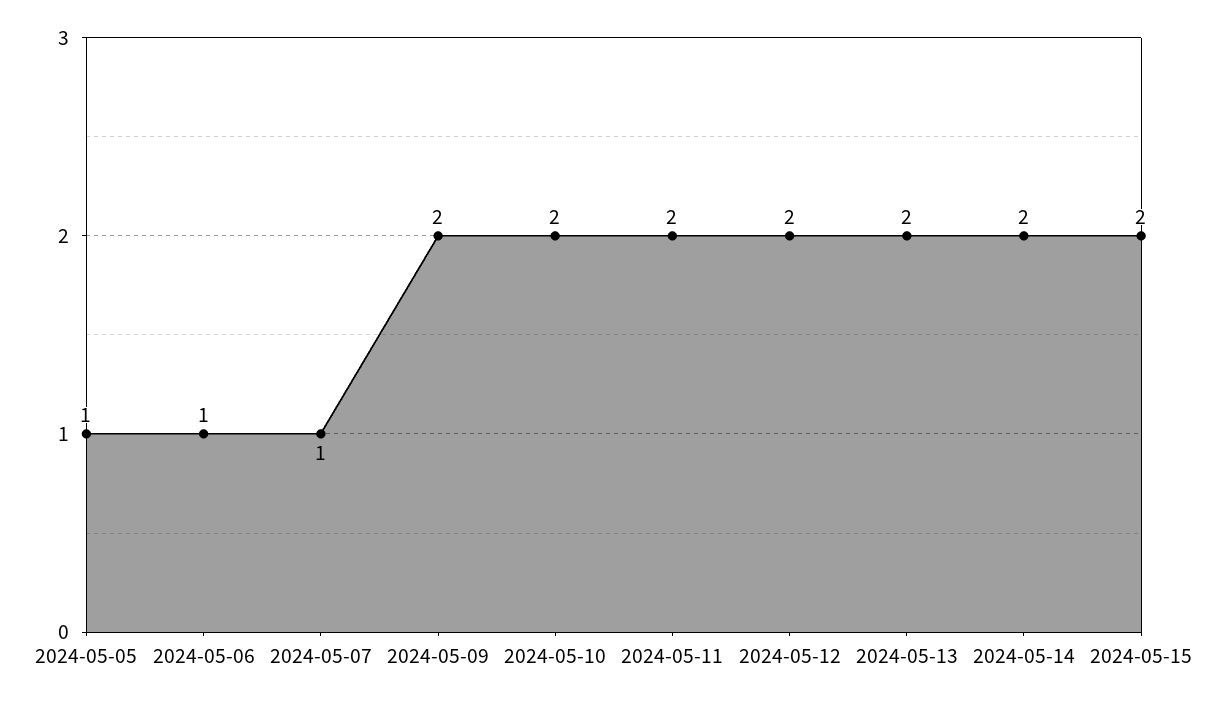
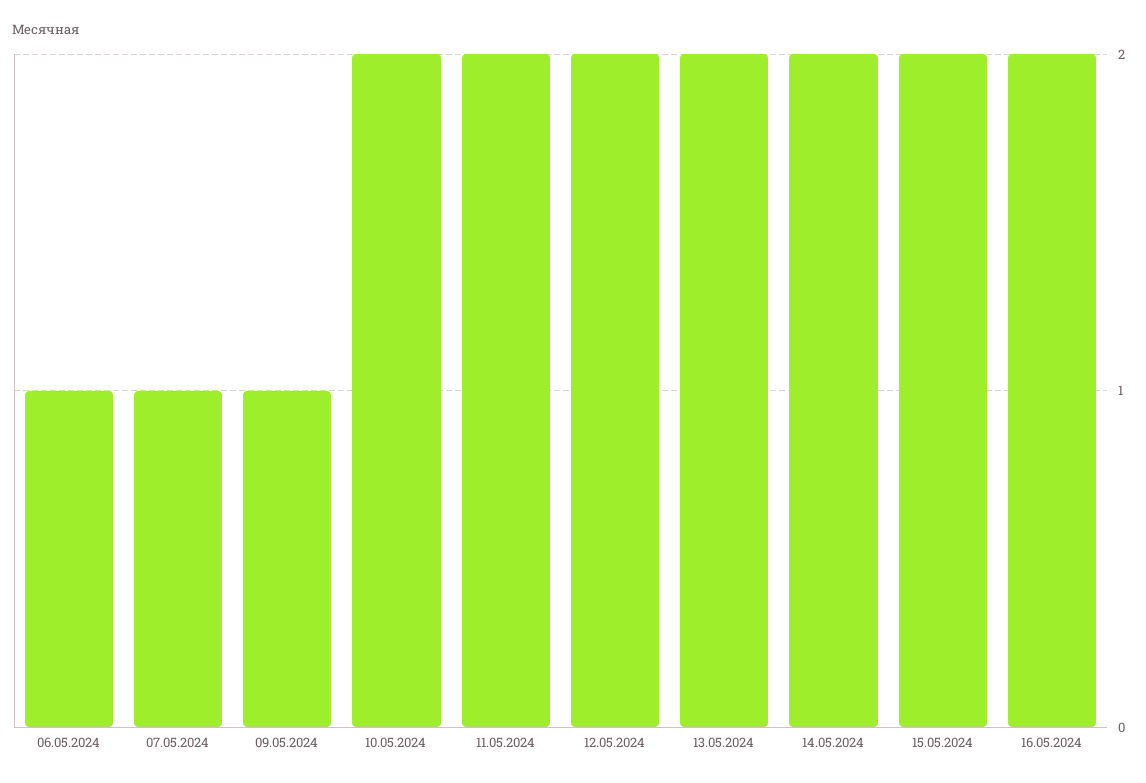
2024-05-05: 1 -> none
2024-05-09: 2 -> 1
16.05.2024: none -> 2

